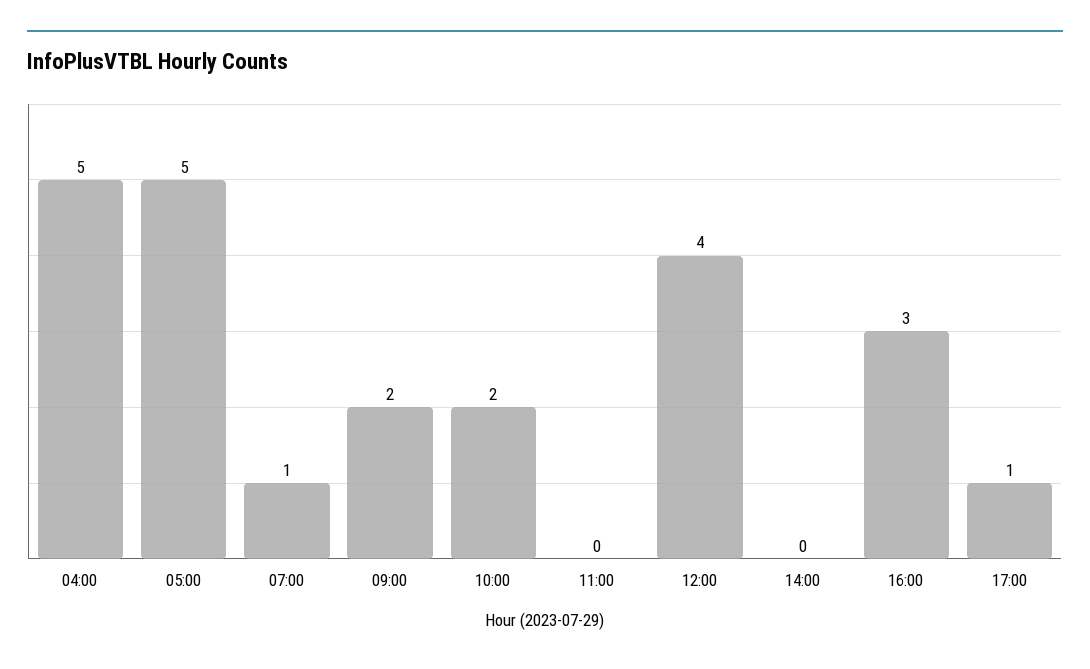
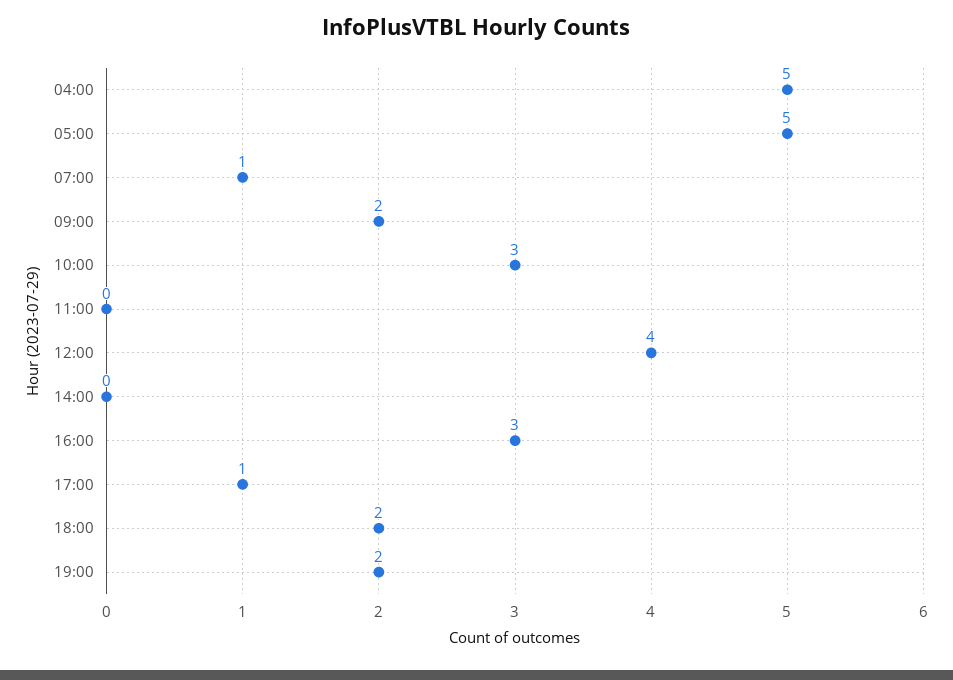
10:00: 2 -> 3
18:00: none -> 2
19:00: none -> 2

